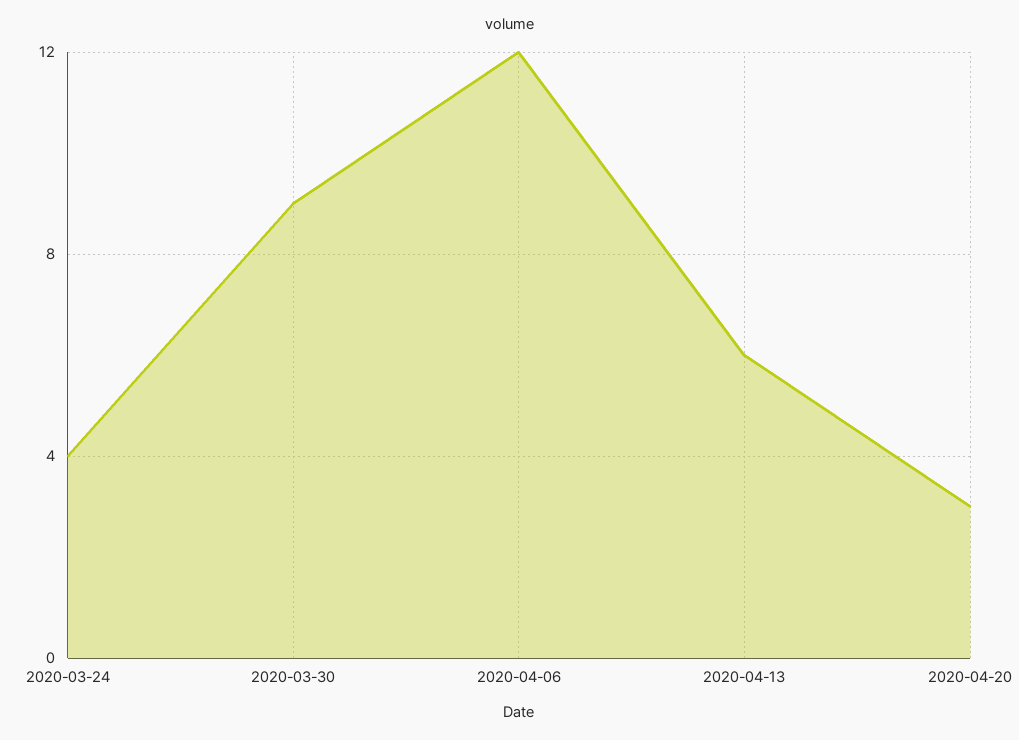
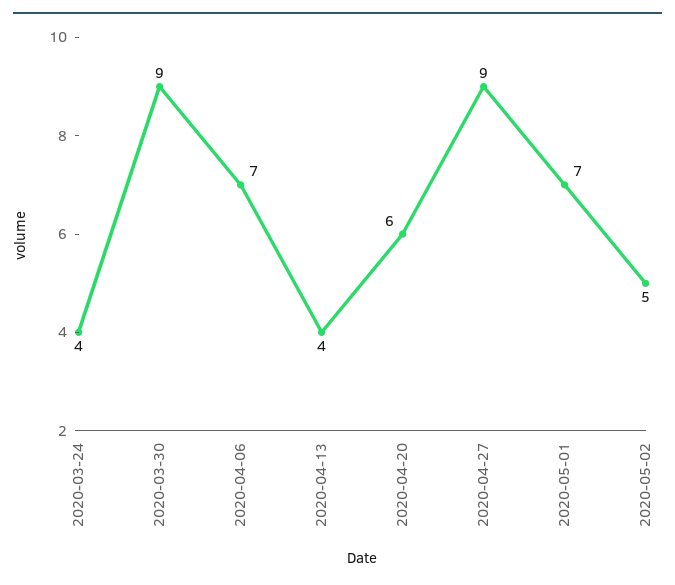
2020-04-06: 12 -> 7
2020-04-13: 6 -> 4
2020-04-20: 3 -> 6
2020-04-27: none -> 9
2020-05-01: none -> 7
2020-05-02: none -> 5

